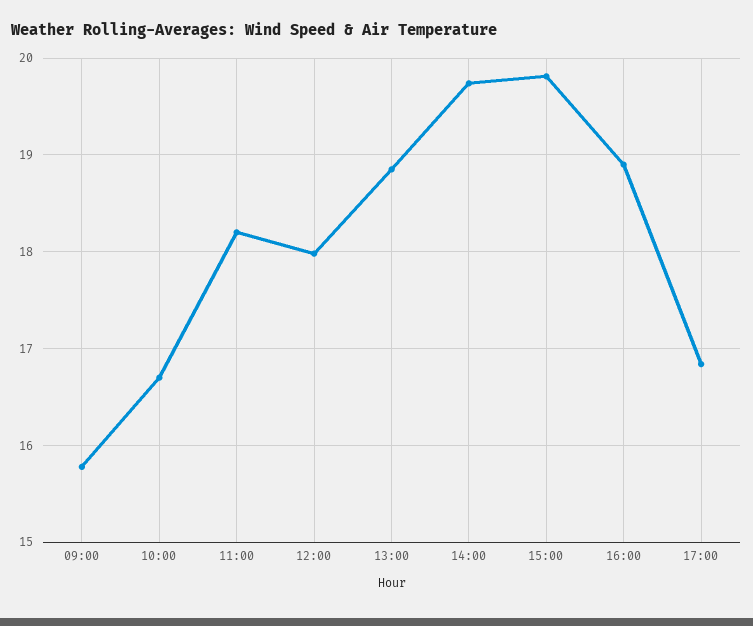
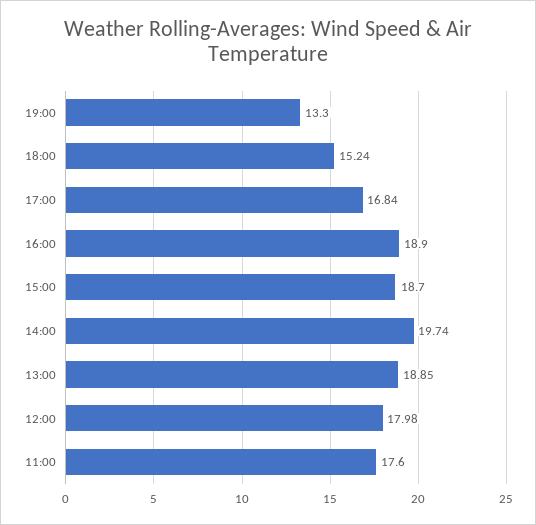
09:00: 15.8 -> none
10:00: 16.7 -> none
11:00: 18.2 -> 17.6
15:00: 19.8 -> 18.7
19:00: none -> 13.3
18:00: none -> 15.24

